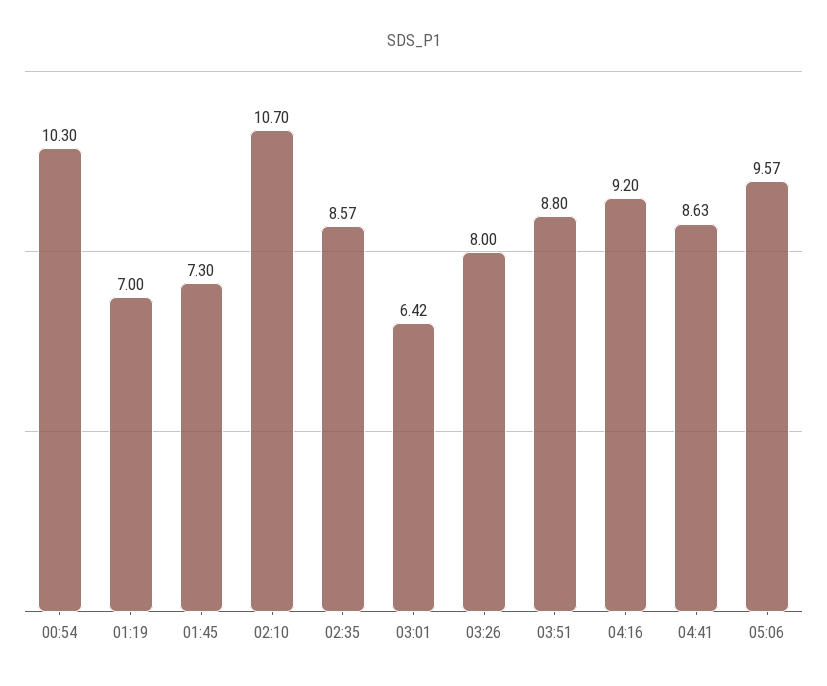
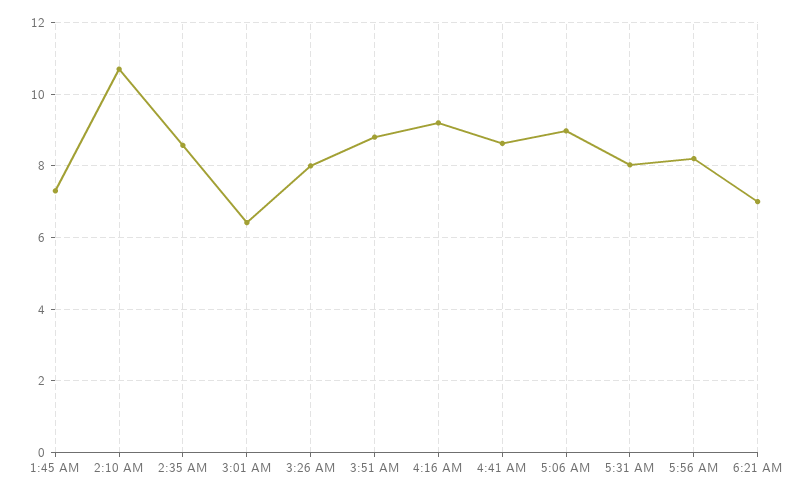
00:54: 10.3 -> none
01:19: 7 -> none
05:06: 9.57 -> 9
5:31 AM: none -> 8
5:56 AM: none -> 8.2
6:21 AM: none -> 7

